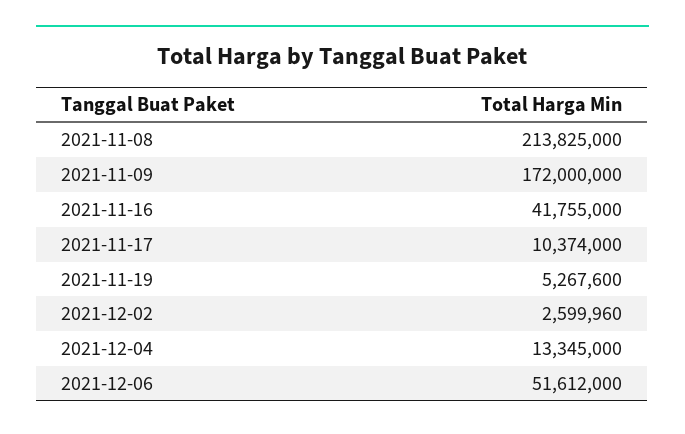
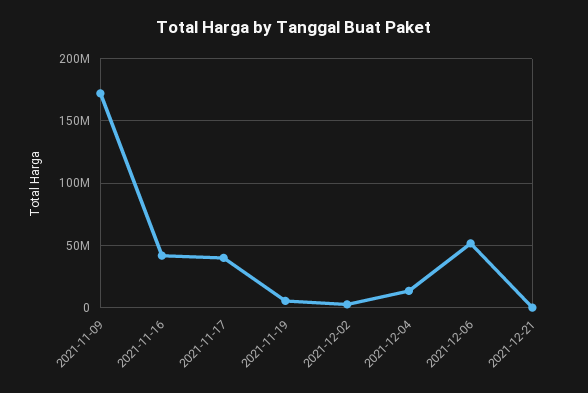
2021-11-08: 213825000 -> none
2021-11-17: 10374000 -> 40000000
2021-12-21: none -> 0

